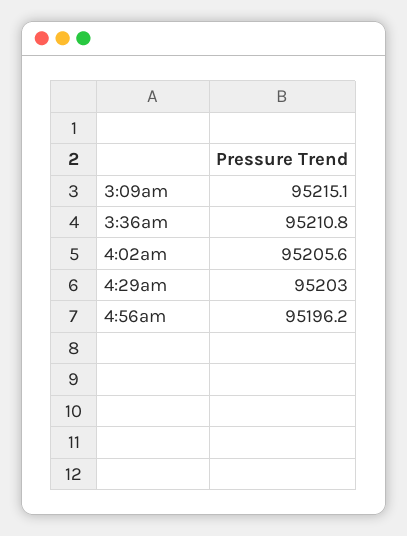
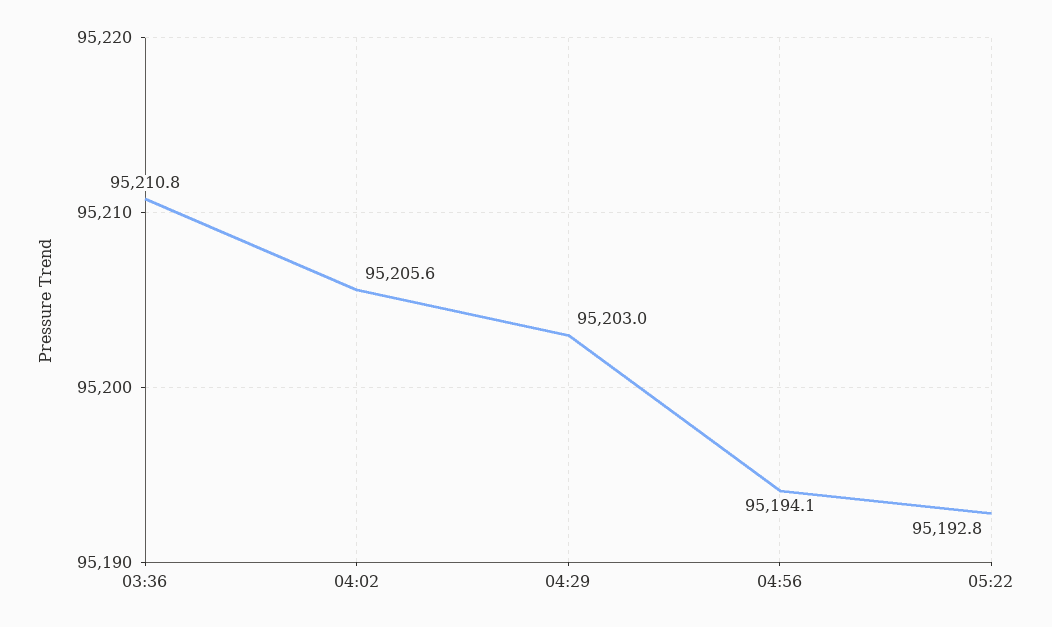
3:09am: 95215.1 -> none
4:56am: 95196.2 -> 95194.1
05:22: none -> 95192.8

